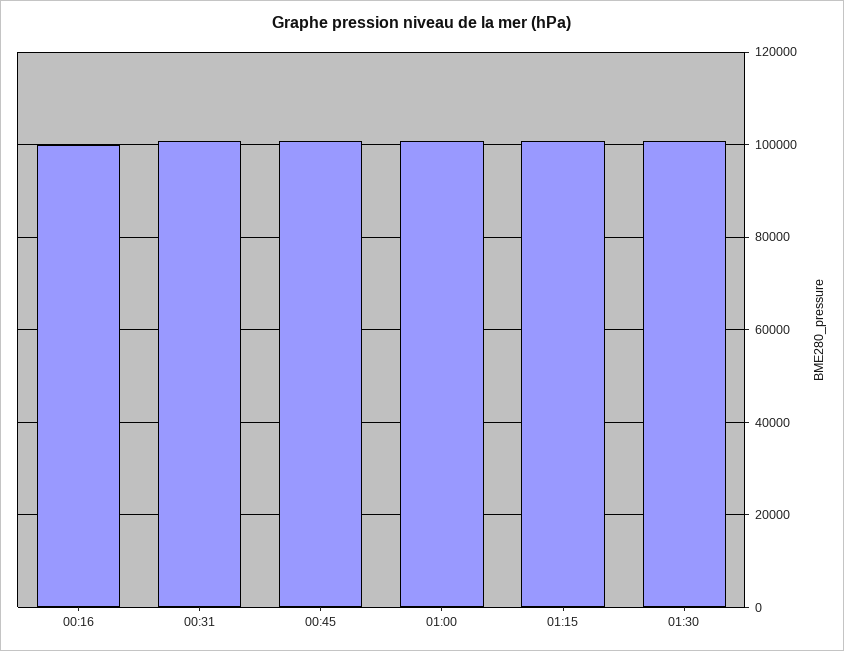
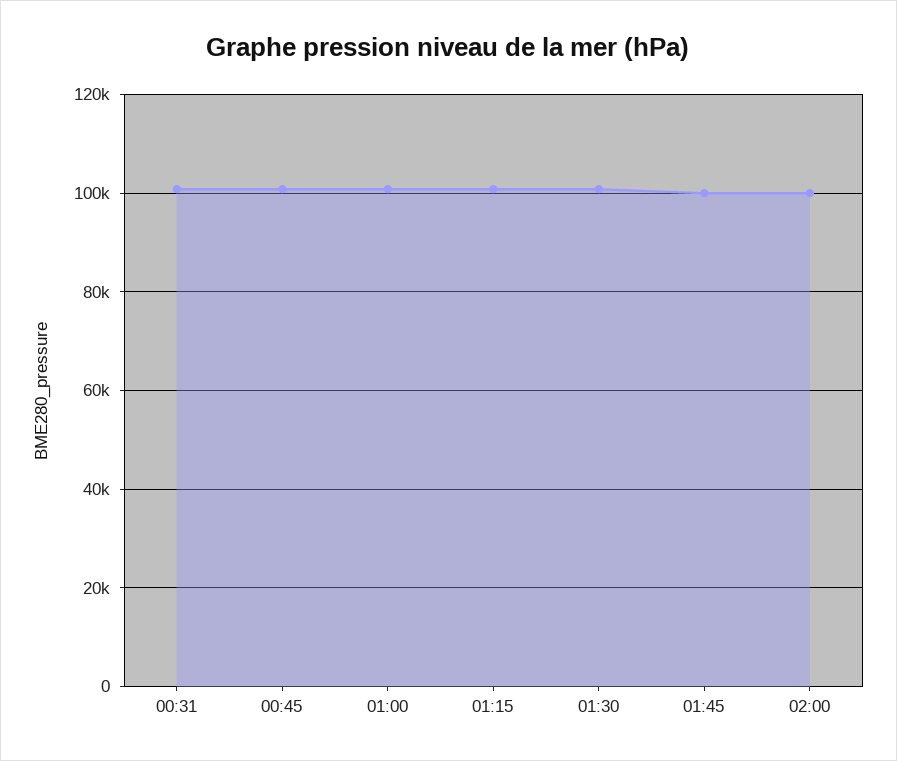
00:16: 100000 -> none
01:45: none -> 100000
02:00: none -> 100000

